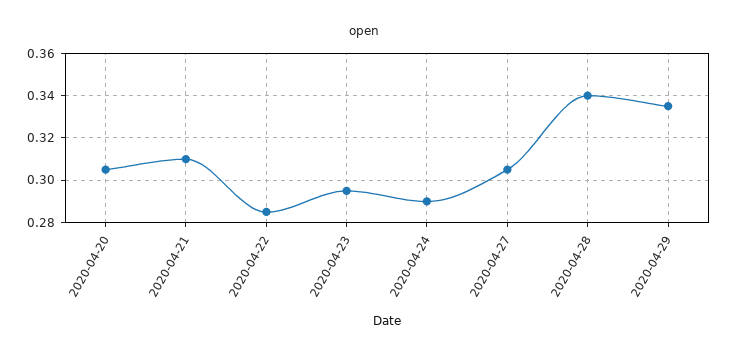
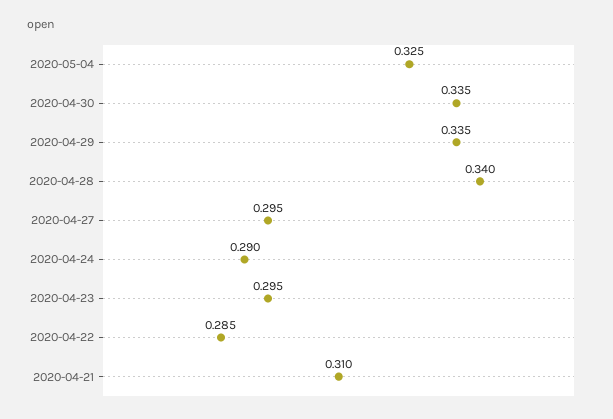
2020-04-20: 0.305 -> none
2020-04-27: 0.305 -> 0.295
2020-05-04: none -> 0.325
2020-04-30: none -> 0.335

